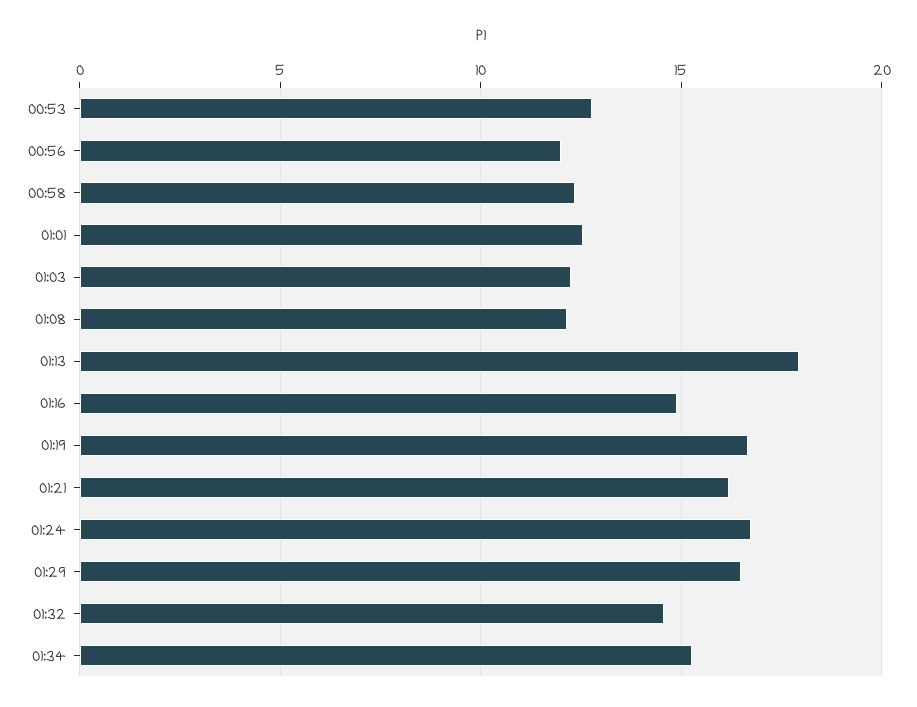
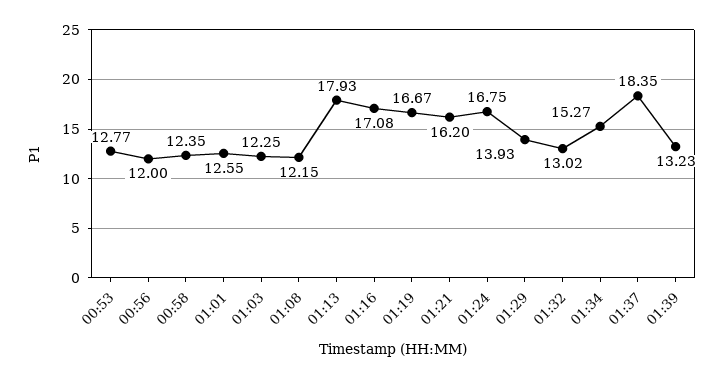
01:16: 15 -> 17.08
01:29: 16.5 -> 13.93
01:32: 14.5 -> 13.02
01:37: none -> 18.35
01:39: none -> 13.23

